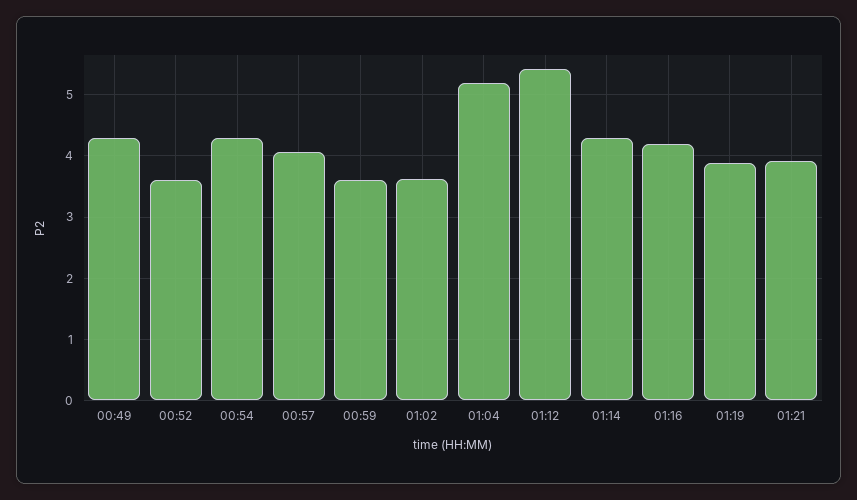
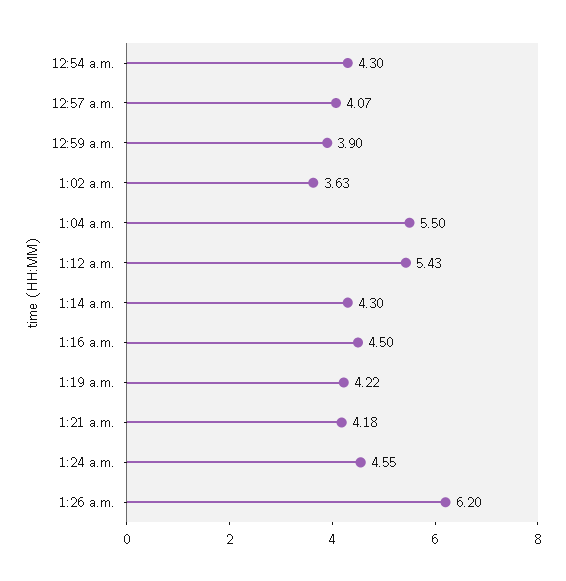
00:49: 4.3 -> none
00:52: 3.6 -> none
00:59: 3.6 -> 3.9
01:04: 5.2 -> 5.5
01:16: 4.2 -> 4.5
01:19: 3.9 -> 4.22
01:21: 3.9 -> 4.18
1:24 a.m.: none -> 4.55
1:26 a.m.: none -> 6.2

